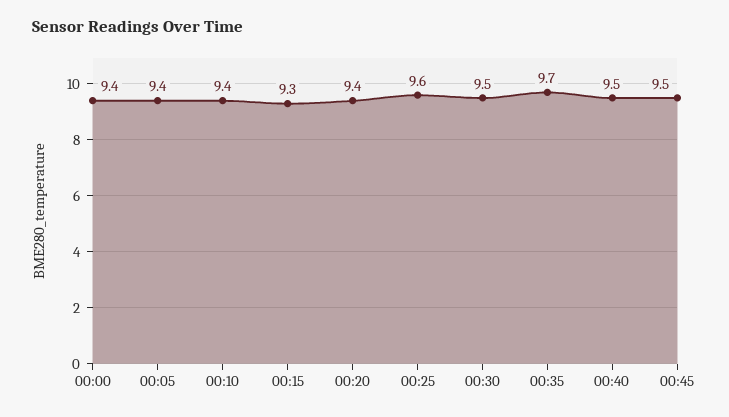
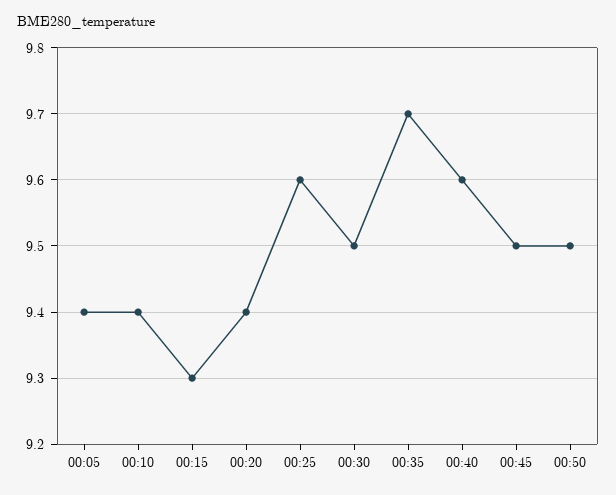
00:00: 9.4 -> none
00:40: 9.5 -> 9.6
00:50: none -> 9.5

